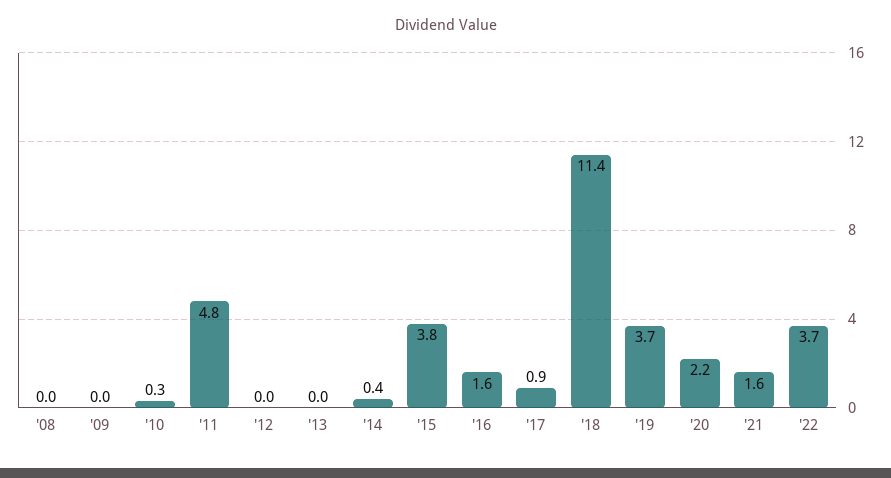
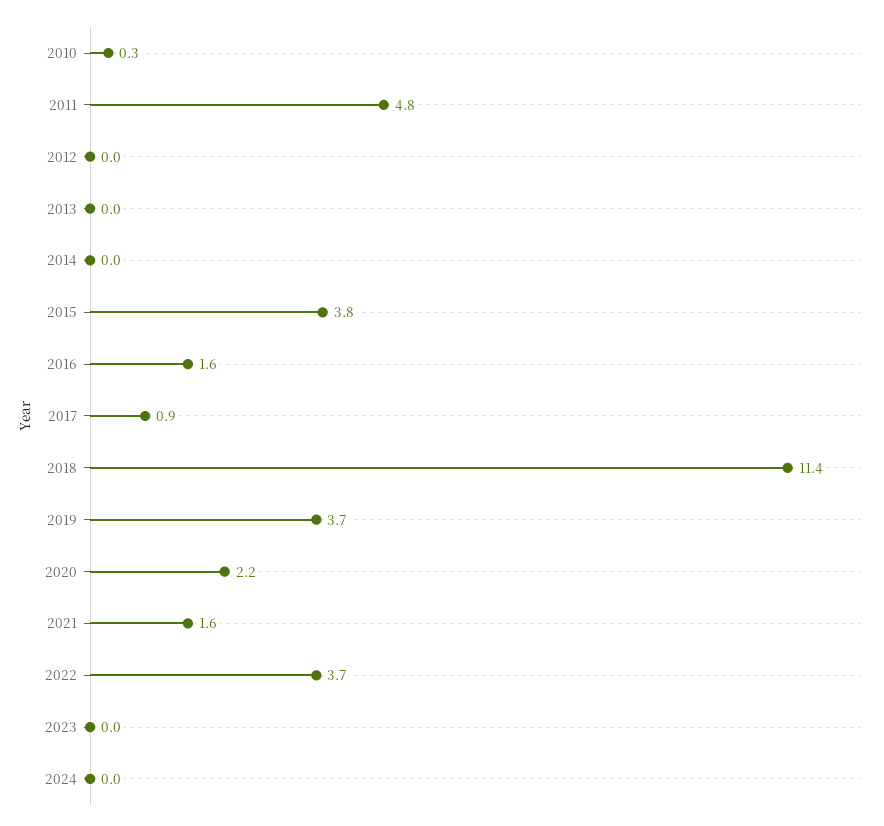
'08: 0 -> none
'09: 0 -> none
'14: 0.4 -> 0
2023: none -> 0
2024: none -> 0

